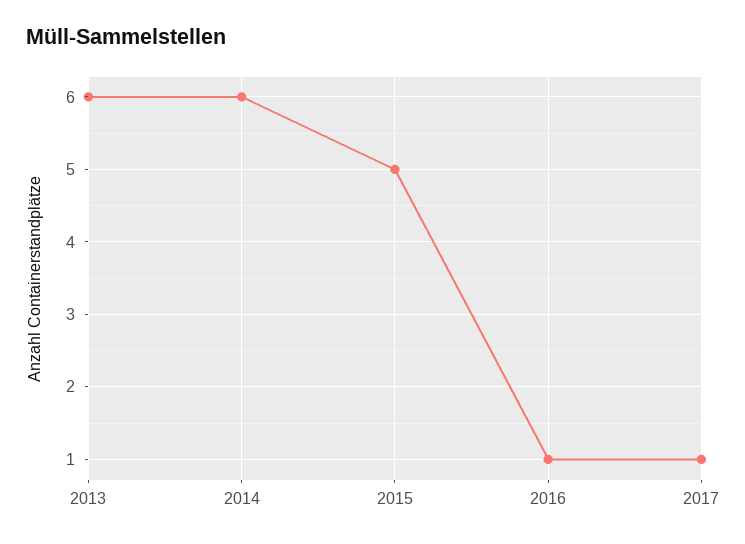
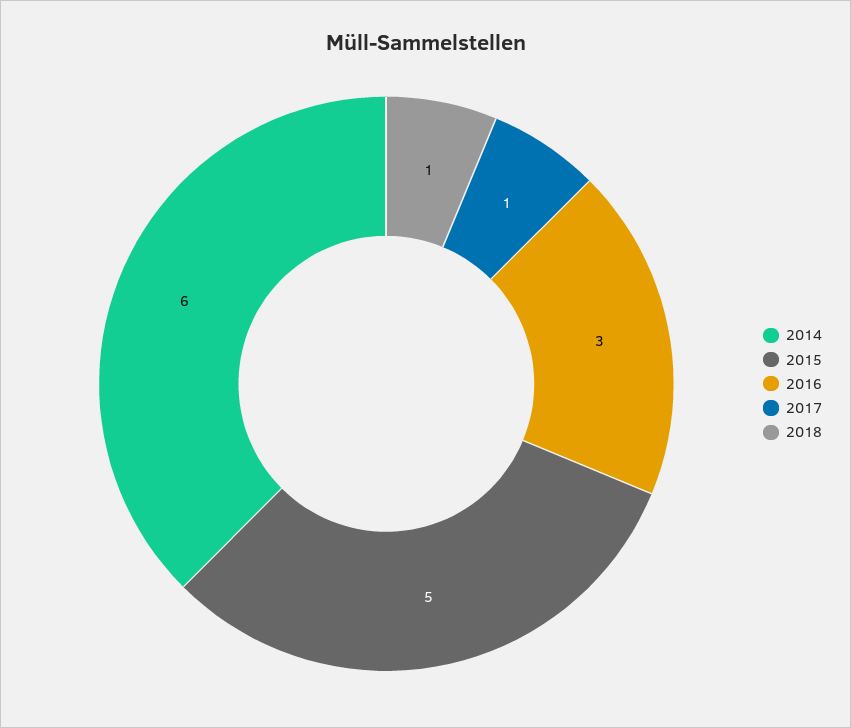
2013: 6 -> none
2016: 1 -> 3
2018: none -> 1

